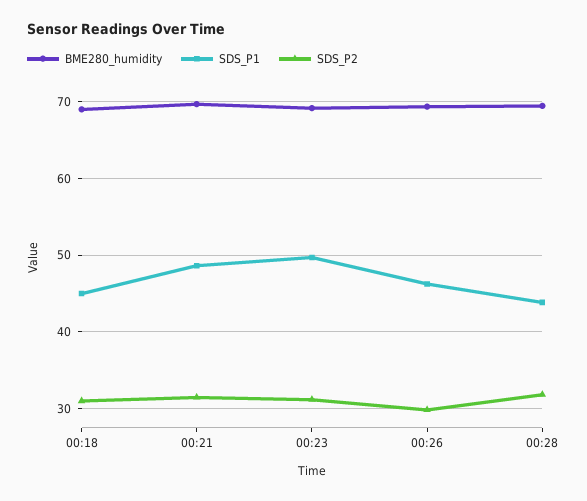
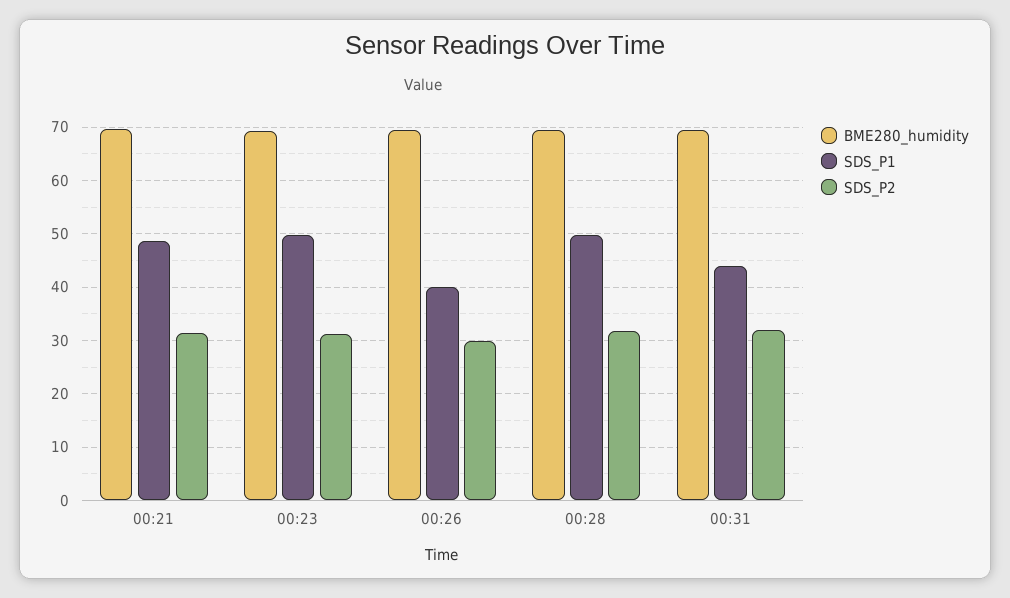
BME280_humidity, 00:18: 69 -> none
SDS_P1, 00:18: 45 -> none
SDS_P2, 00:18: 31 -> none
SDS_P1, 00:26: 46 -> 40
SDS_P1, 00:28: 44 -> 50
BME280_humidity, 00:31: none -> 70
SDS_P1, 00:31: none -> 44
SDS_P2, 00:31: none -> 32

